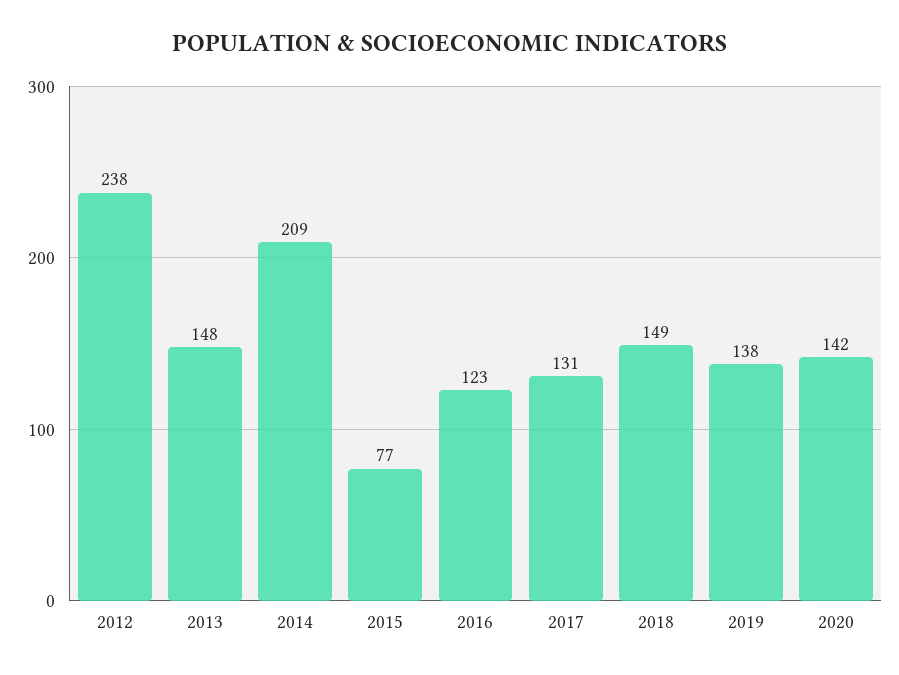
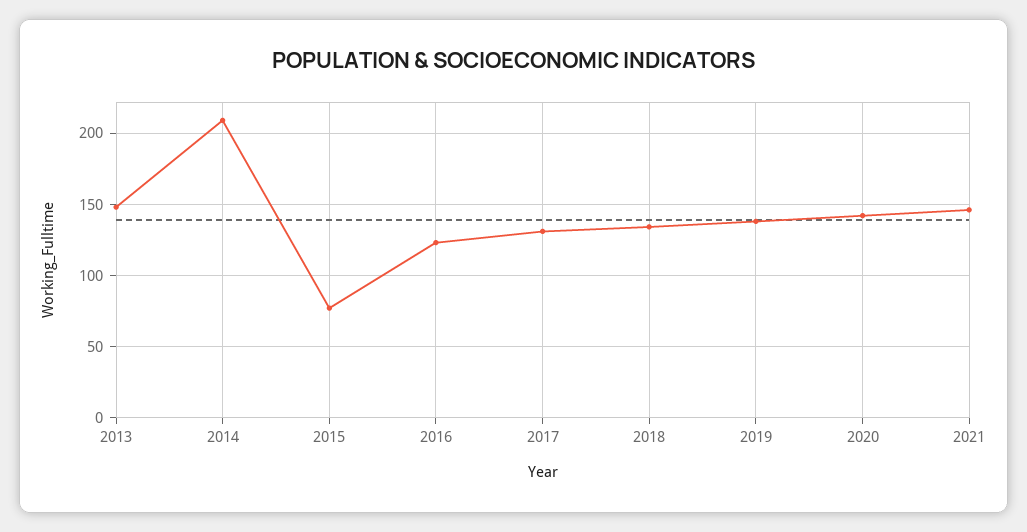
2012: 238 -> none
2018: 149 -> 135
2021: none -> 145

